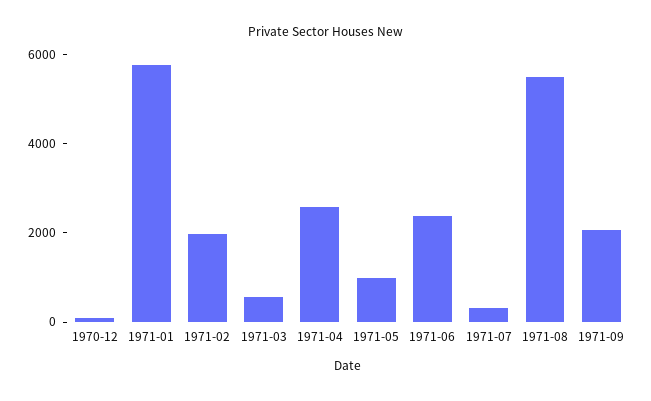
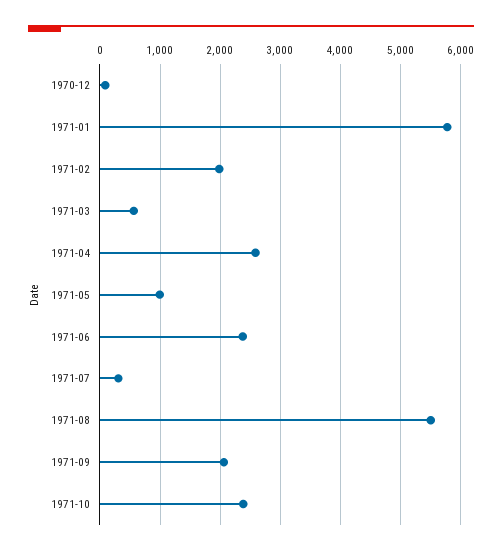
1971-10: none -> 2400

